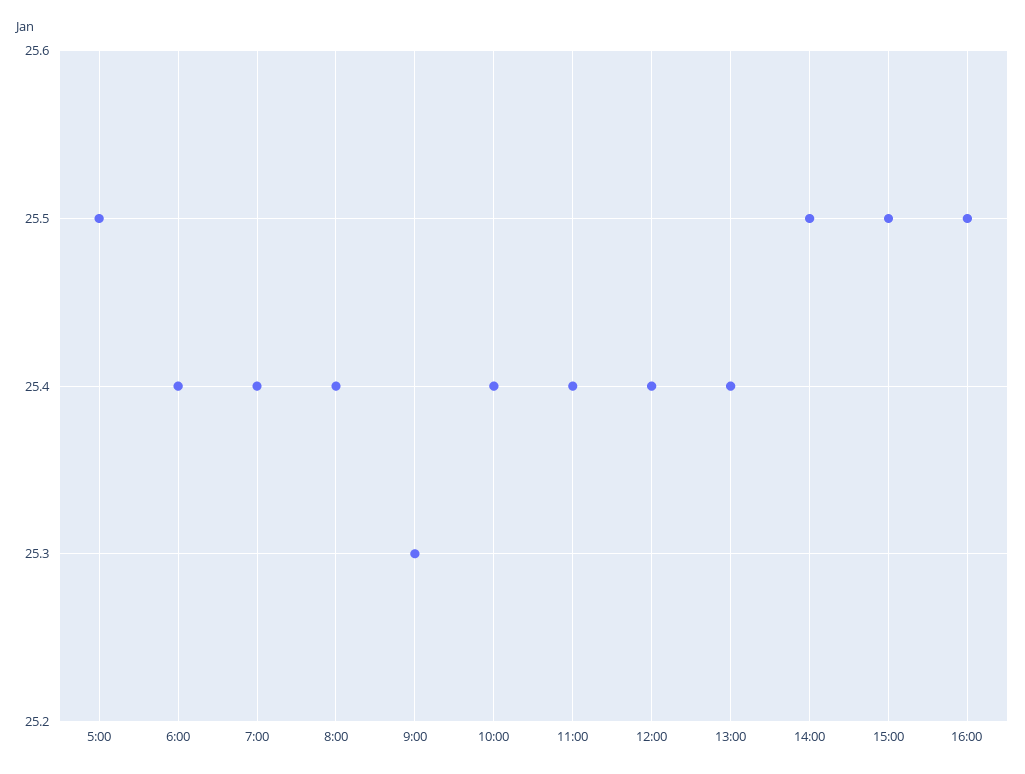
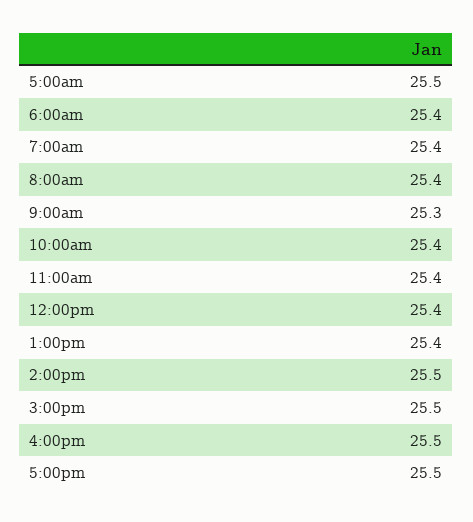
5:00pm: none -> 25.5

